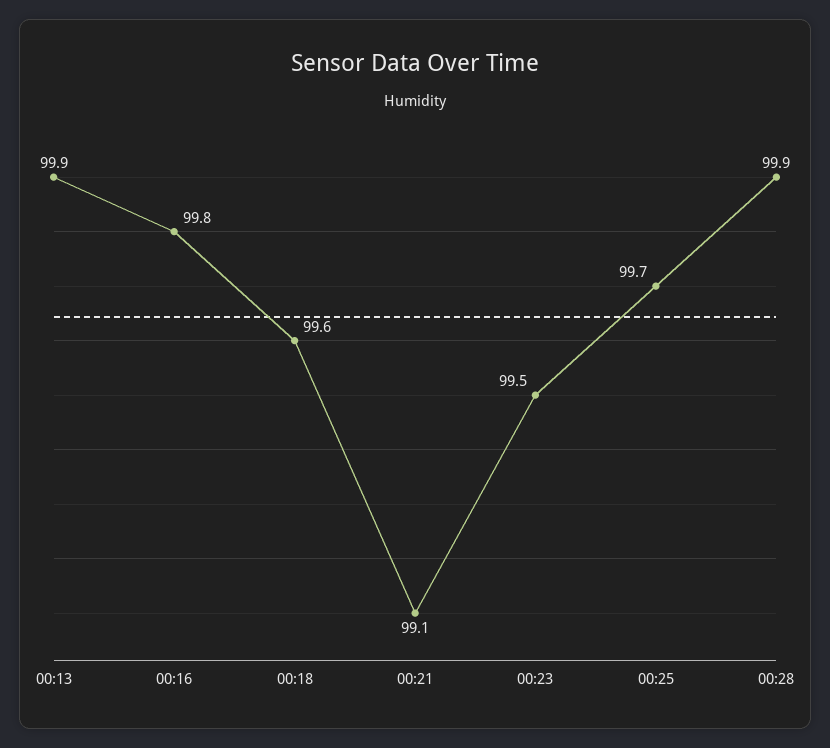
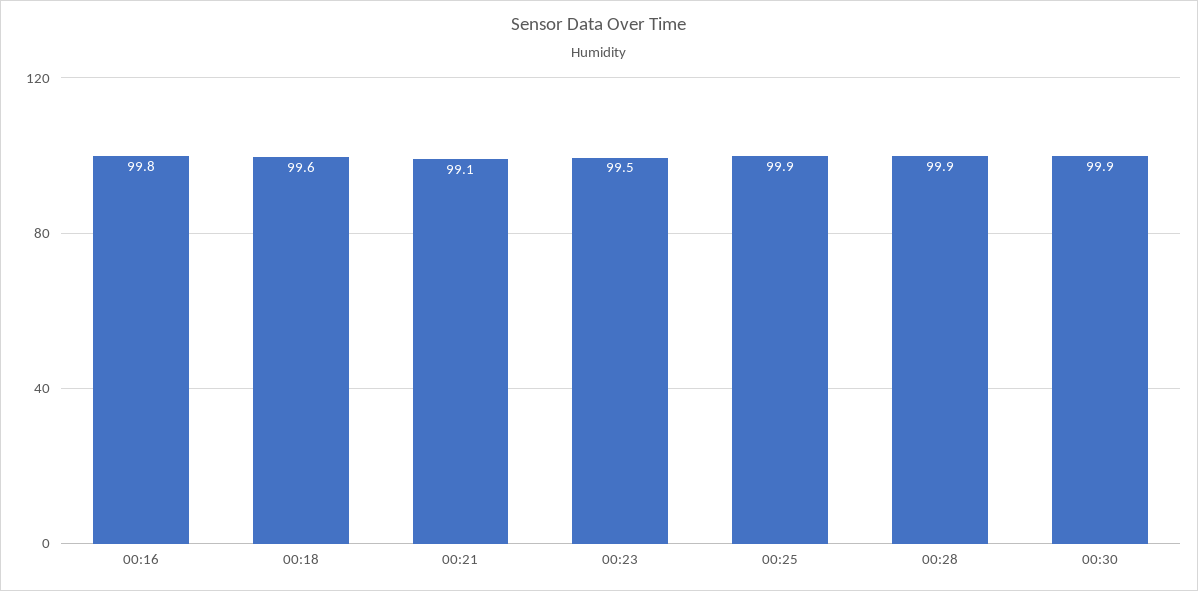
00:13: 99.9 -> none
00:25: 99.7 -> 99.9
00:30: none -> 99.9

